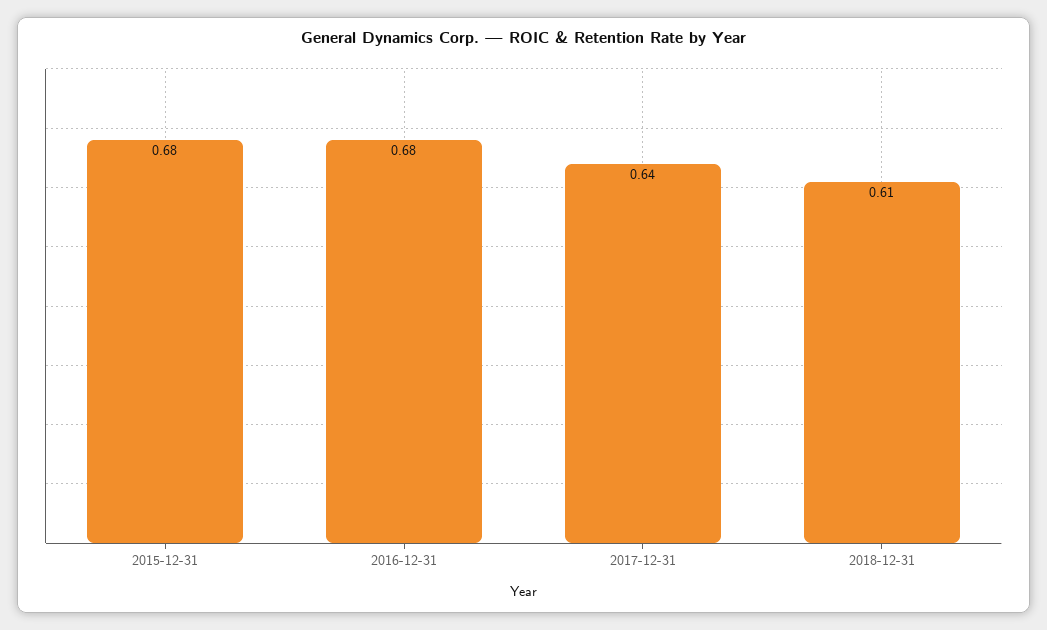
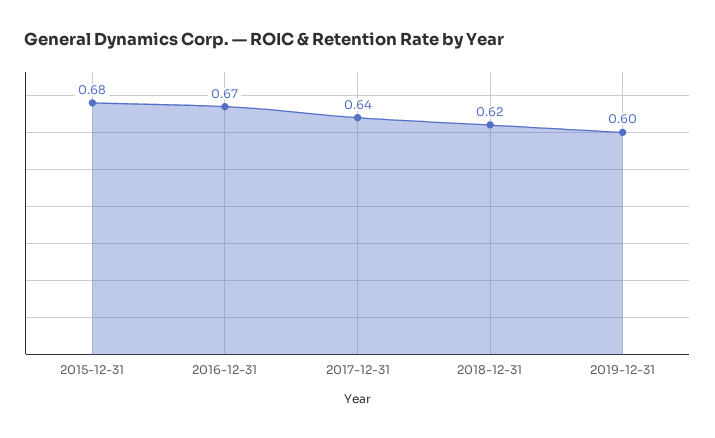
2016-12-31: 0.68 -> 0.67
2018-12-31: 0.61 -> 0.62
2019-12-31: none -> 0.6

